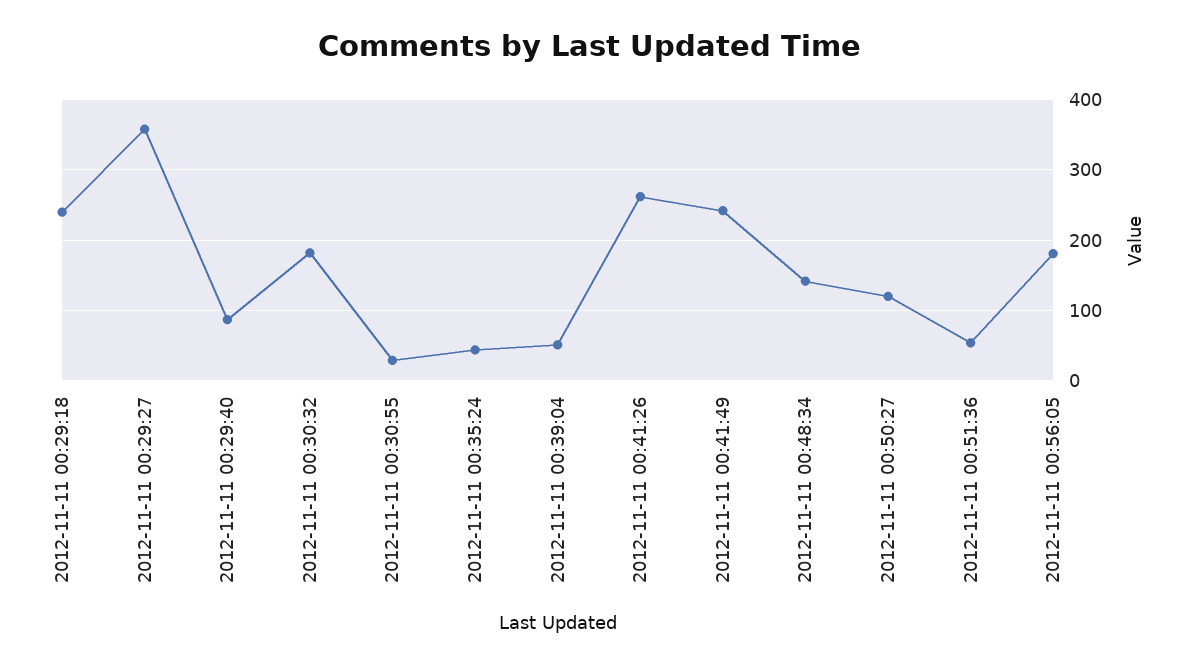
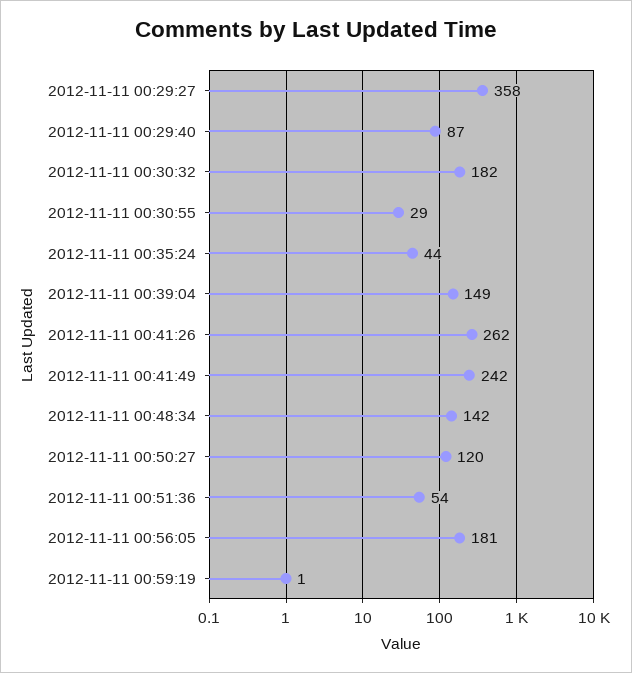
2012-11-11 00:29:18: 240 -> none
2012-11-11 00:39:04: 50 -> 149
2012-11-11 00:59:19: none -> 1

